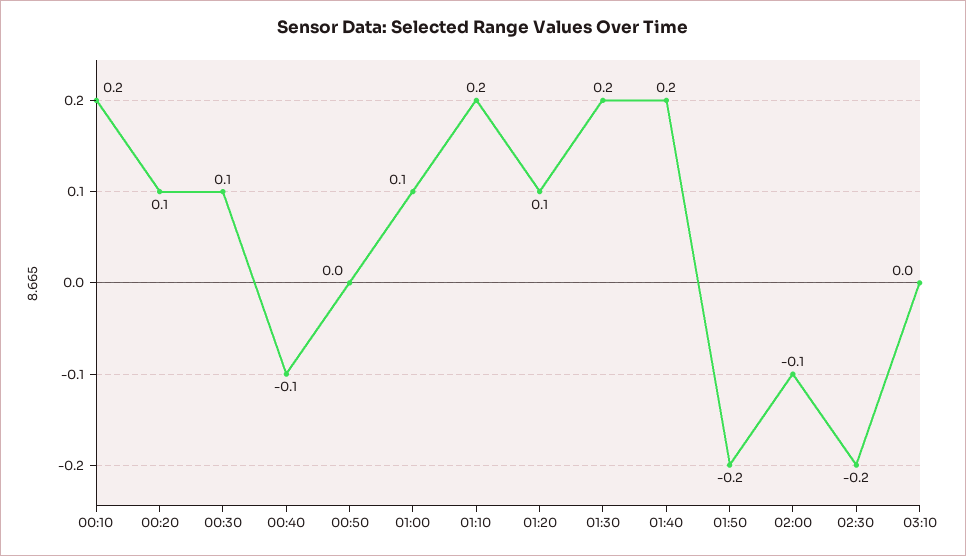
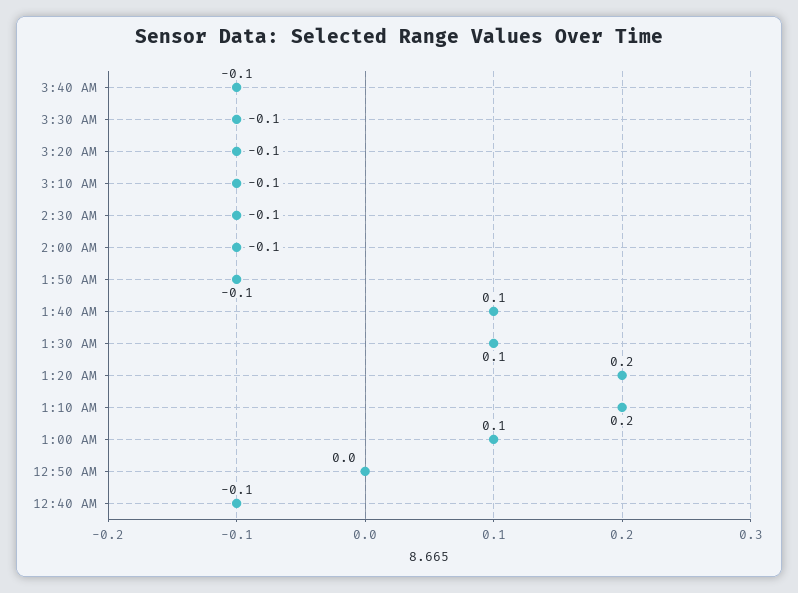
00:10: 0.2 -> none
00:20: 0.1 -> none
00:30: 0.1 -> none
01:20: 0.1 -> 0.2
01:30: 0.2 -> 0.1
01:40: 0.2 -> 0.1
01:50: -0.2 -> -0.1
02:30: -0.2 -> -0.1
03:10: 0 -> -0.1
3:40 AM: none -> -0.1
3:30 AM: none -> -0.1
3:20 AM: none -> -0.1

